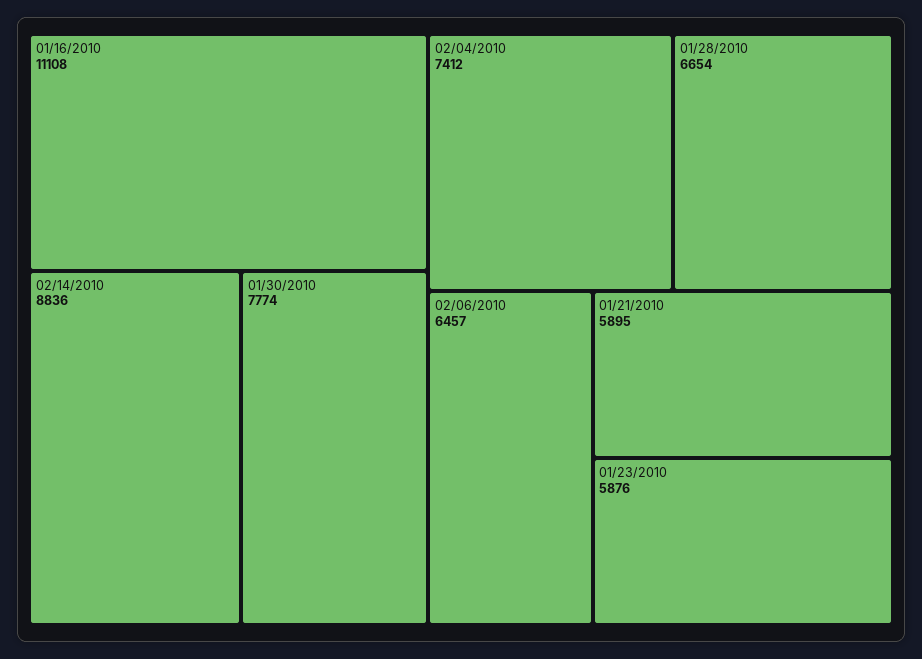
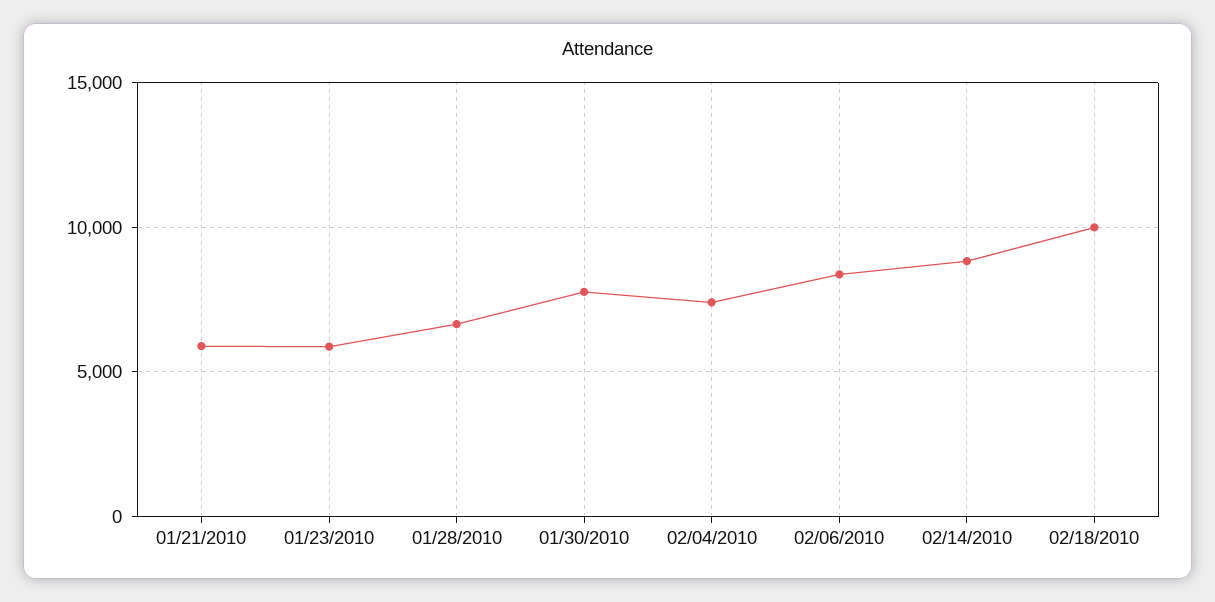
01/16/2010: 11108 -> none
02/06/2010: 6457 -> 8500
02/18/2010: none -> 10000

